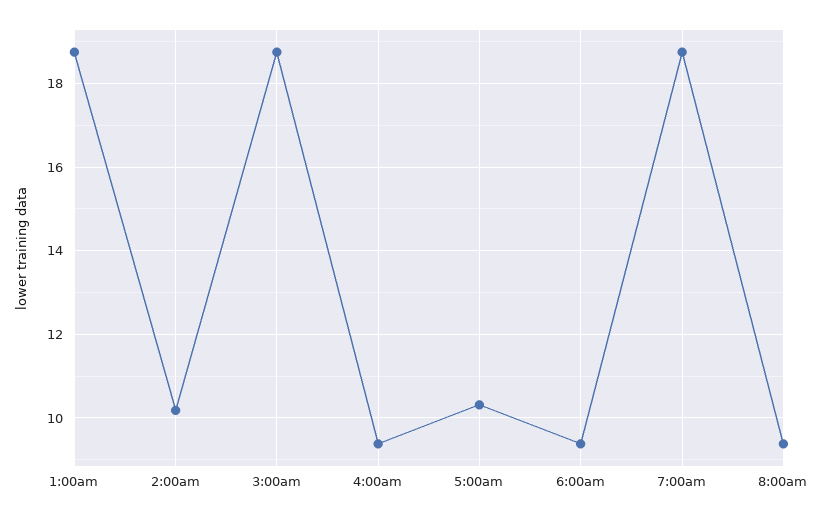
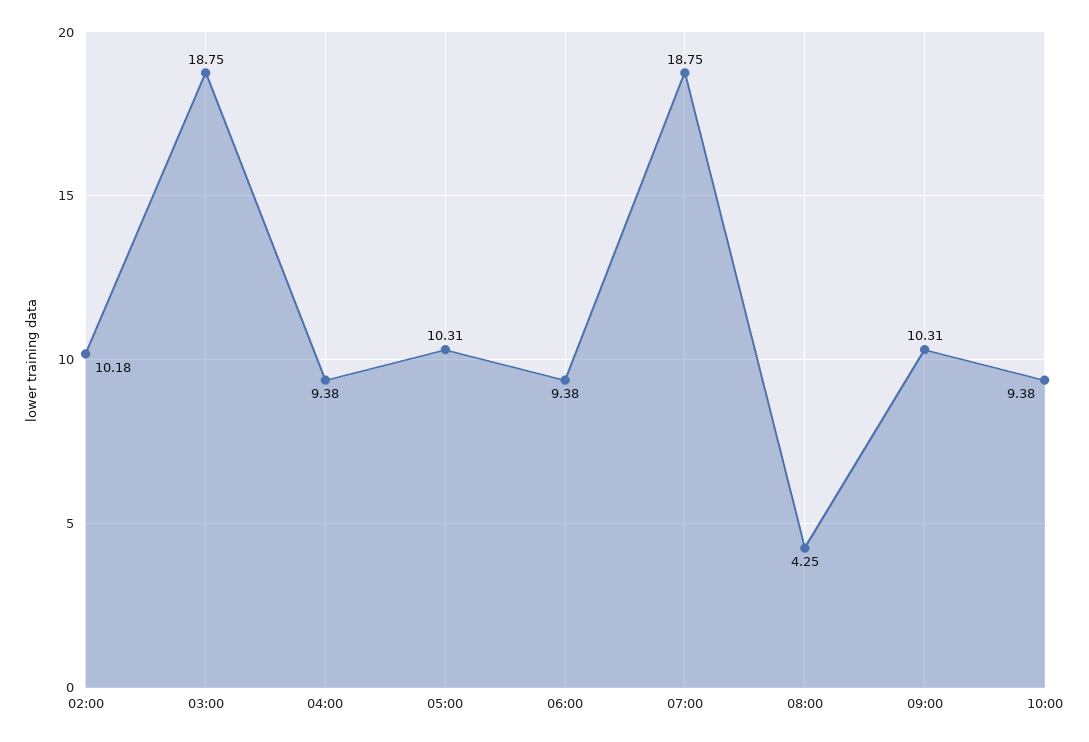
1:00am: 18.8 -> none
8:00am: 9.4 -> 4.25
09:00: none -> 10.31
10:00: none -> 9.38

